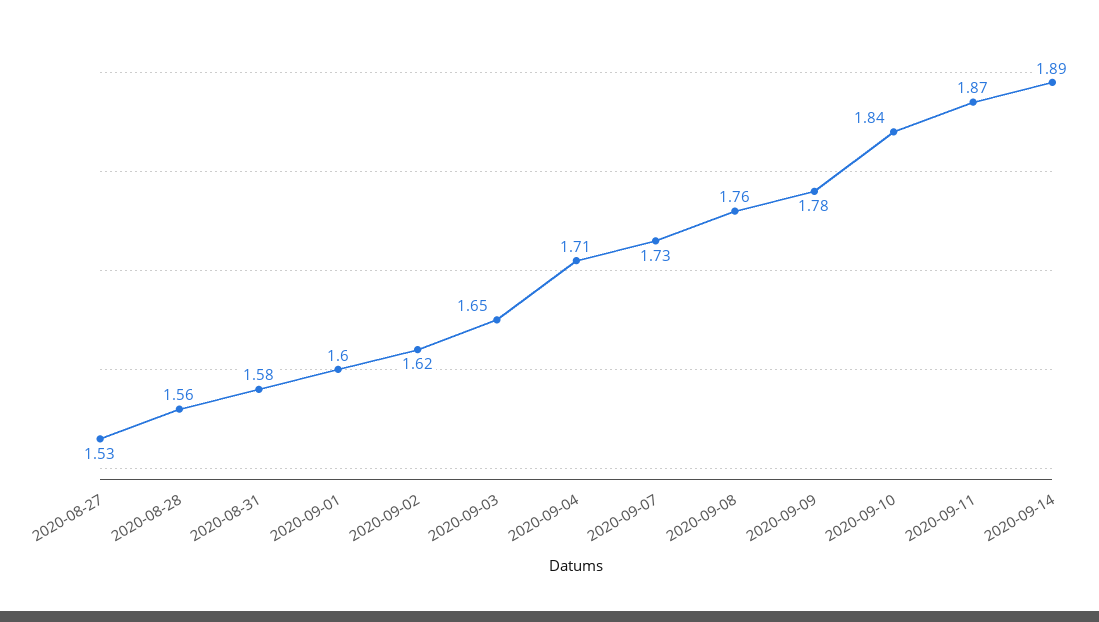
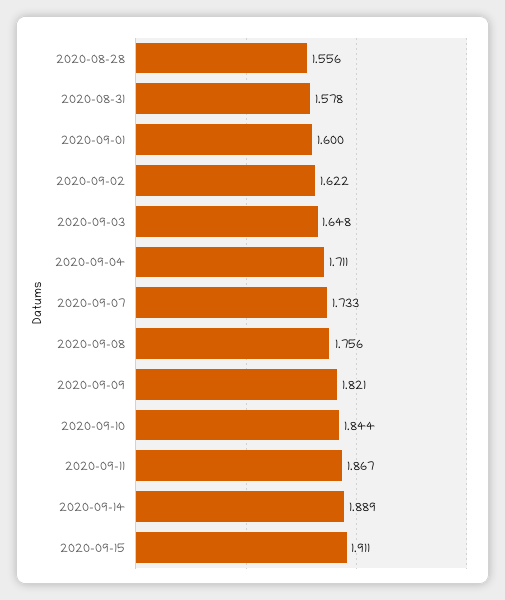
2020-08-27: 1.53 -> none
2020-09-09: 1.78 -> 1.821
2020-09-15: none -> 1.911

